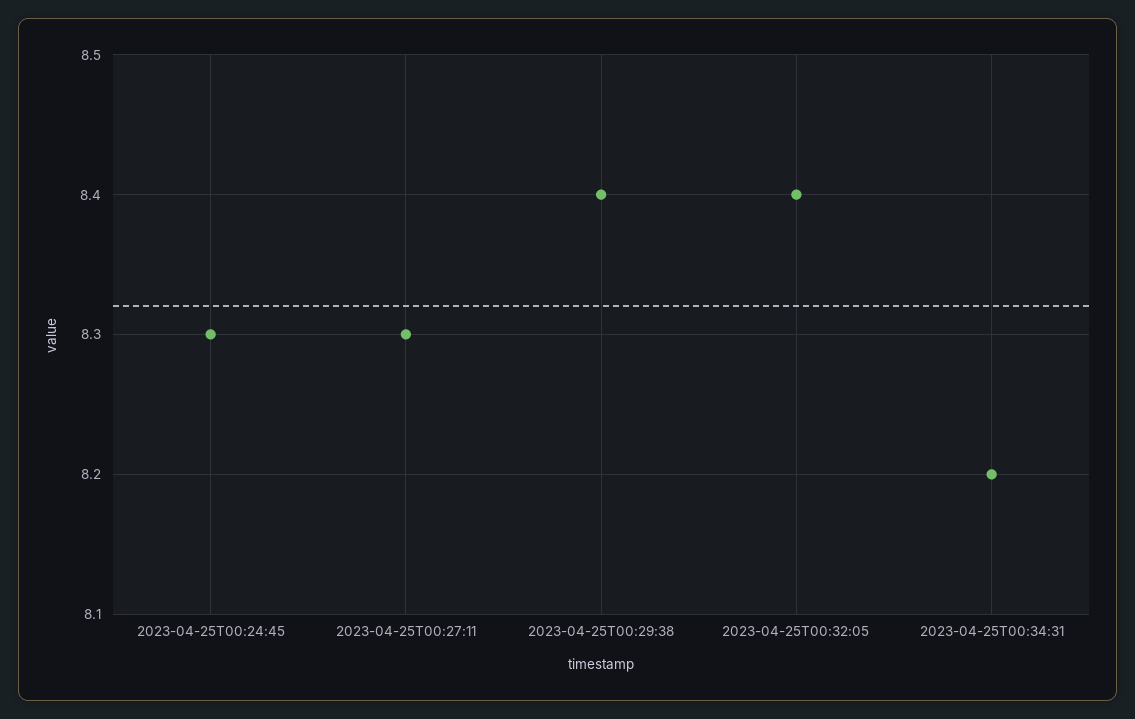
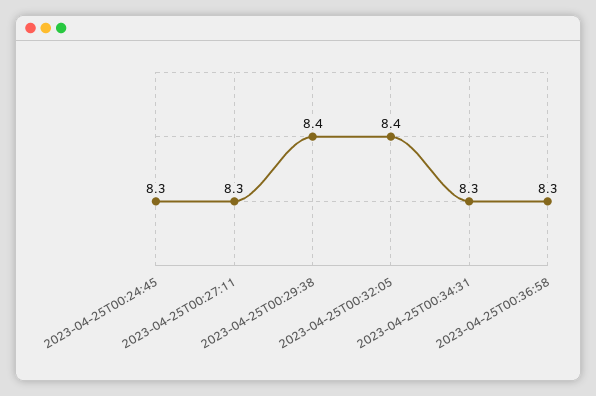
2023-04-25T00:34:31: 8.2 -> 8.3
2023-04-25T00:36:58: none -> 8.3

